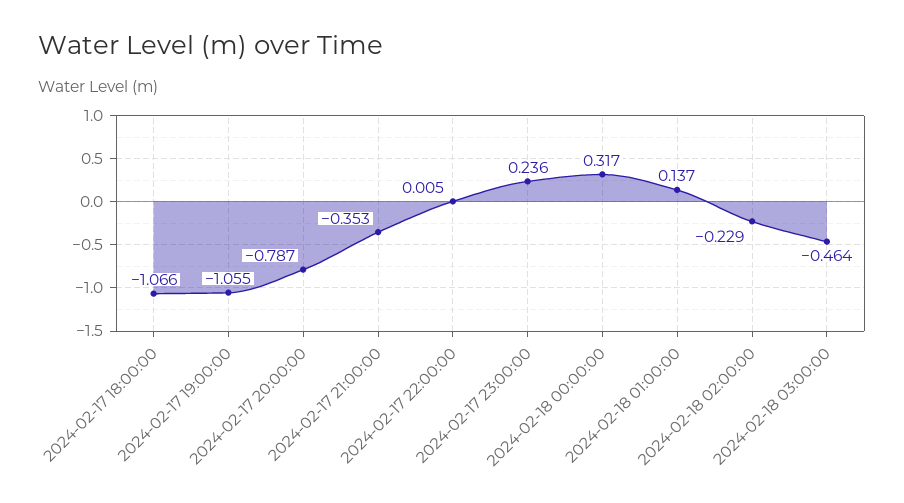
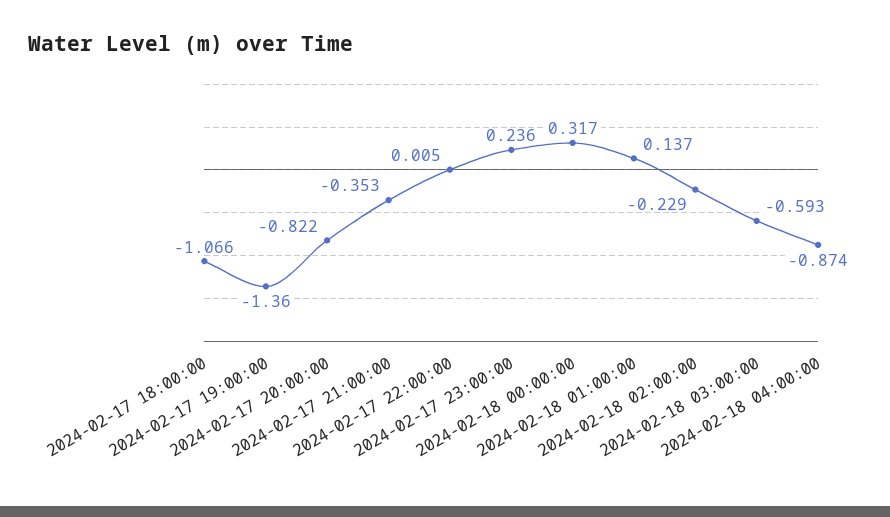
2024-02-17 19:00:00: -1.055 -> -1.36
2024-02-17 20:00:00: -0.787 -> -0.822
2024-02-18 03:00:00: -0.464 -> -0.593
2024-02-18 04:00:00: none -> -0.874

